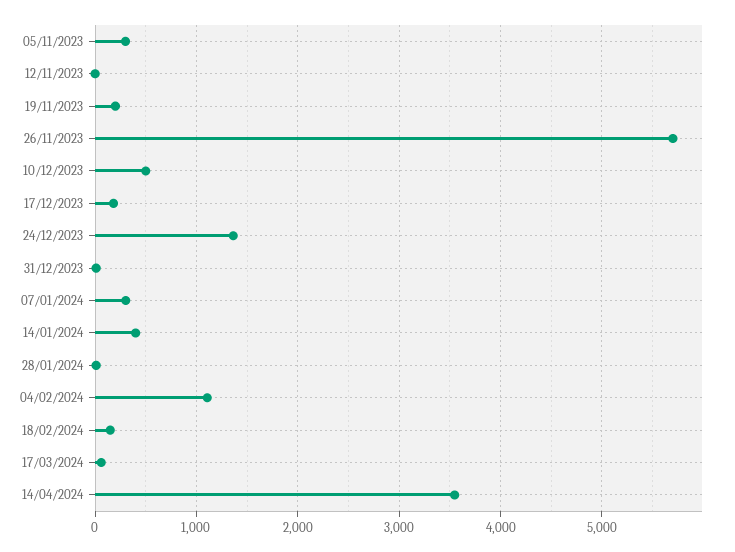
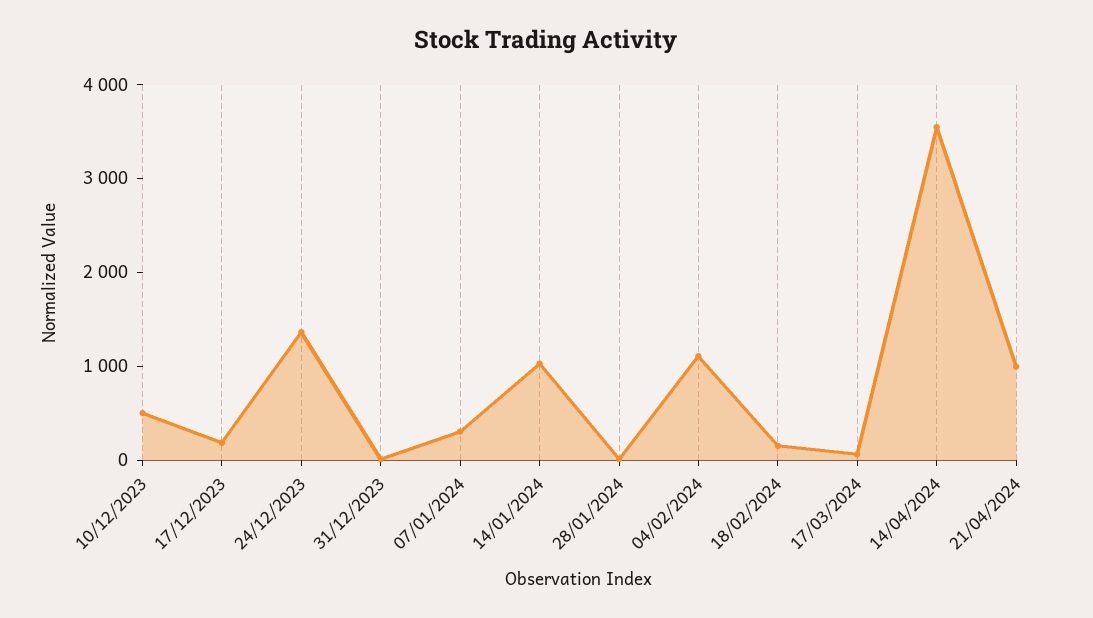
05/11/2023: 300 -> none
12/11/2023: 0 -> none
19/11/2023: 200 -> none
26/11/2023: 5700 -> none
14/01/2024: 400 -> 1000
21/04/2024: none -> 1000

